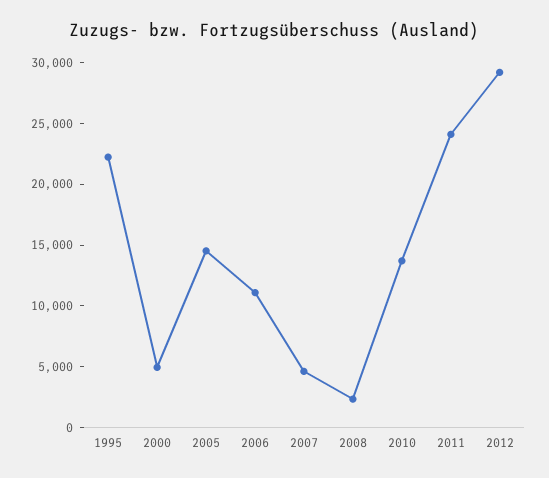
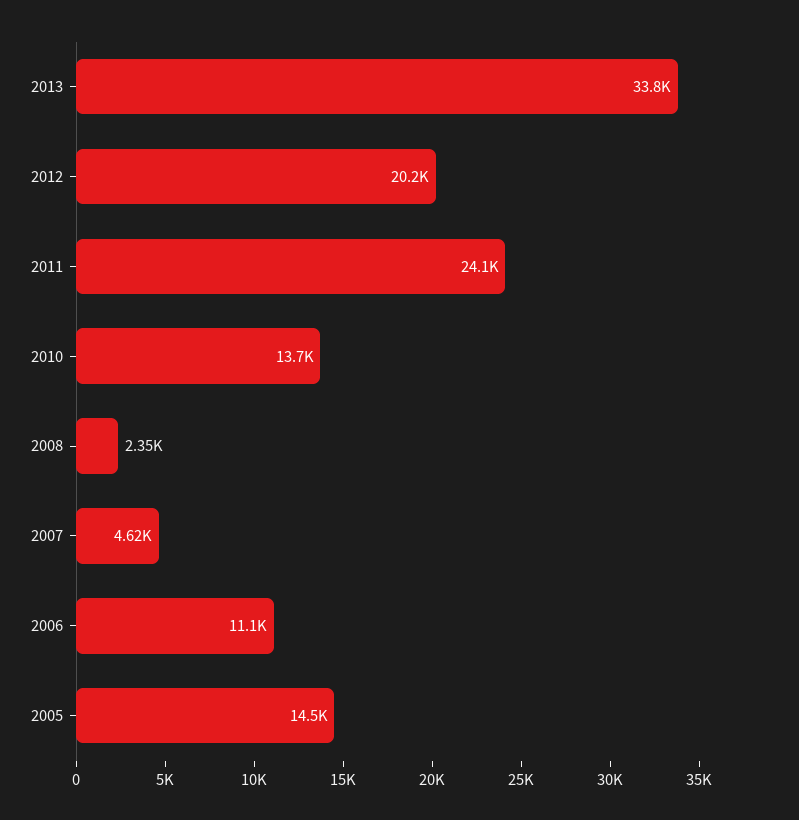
1995: 22000 -> none
2000: 5000 -> none
2012: 29000 -> 20200
2013: none -> 33800

